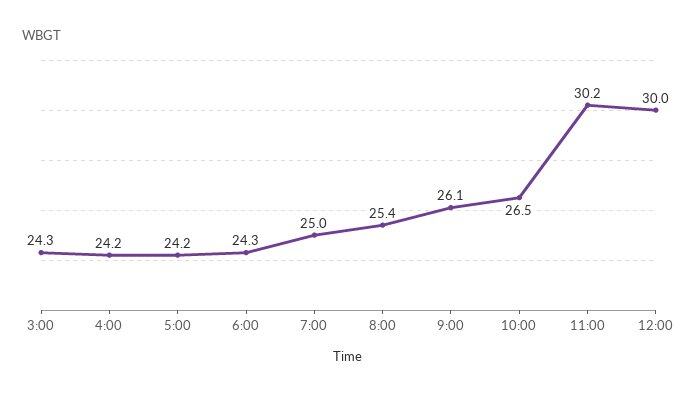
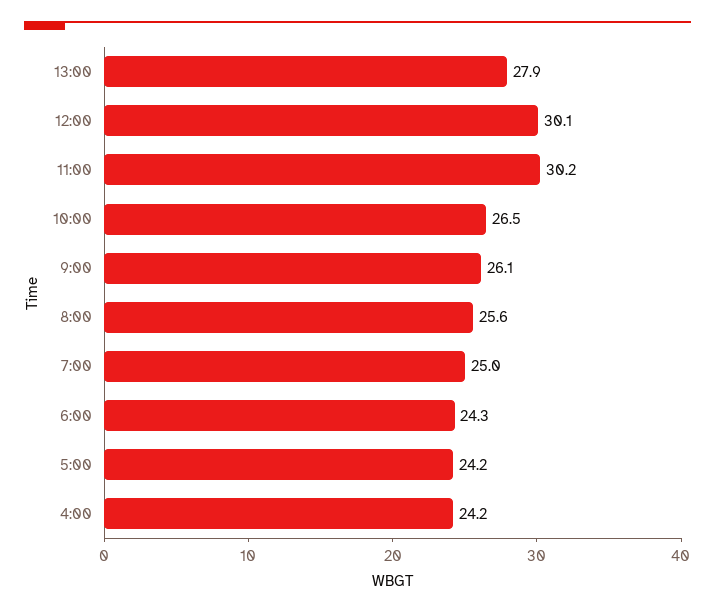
3:00: 24.3 -> none
8:00: 25.4 -> 25.6
12:00: 30 -> 30.1
13:00: none -> 27.9

